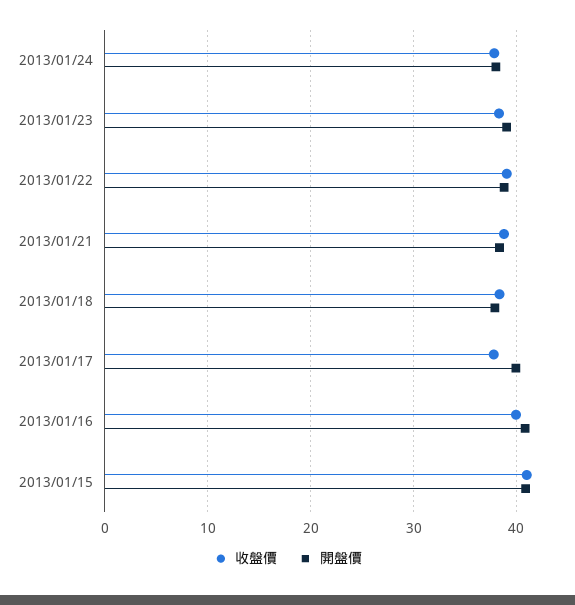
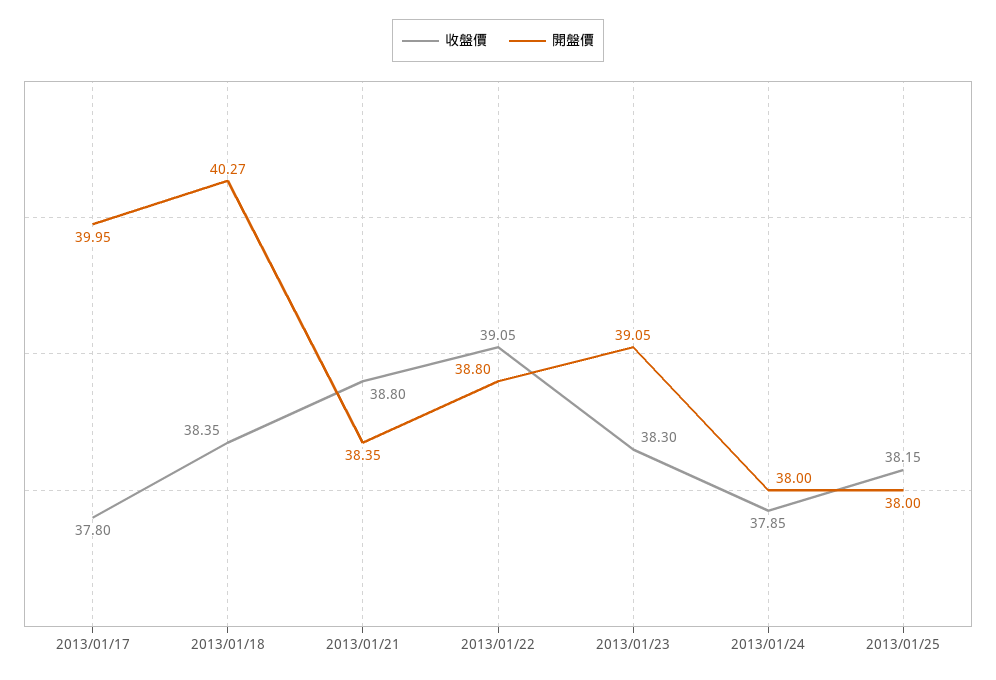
開盤價, 2013/01/18: 38 -> 40.27
收盤價, 2013/01/16: 40 -> none
開盤價, 2013/01/16: 41 -> none
收盤價, 2013/01/15: 41 -> none
開盤價, 2013/01/15: 41 -> none
收盤價, 2013/01/25: none -> 38.15
開盤價, 2013/01/25: none -> 38

